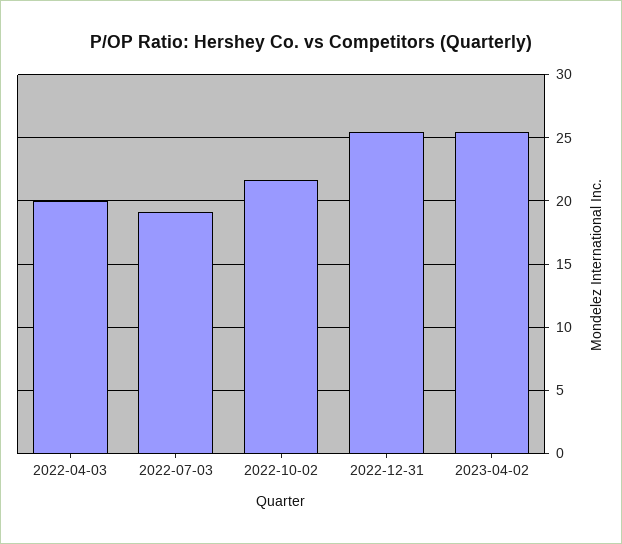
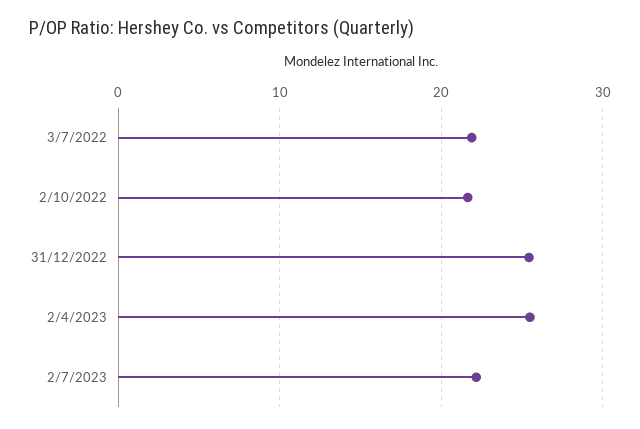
2022-04-03: 20 -> none
2022-07-03: 19 -> 22
2/7/2023: none -> 22

